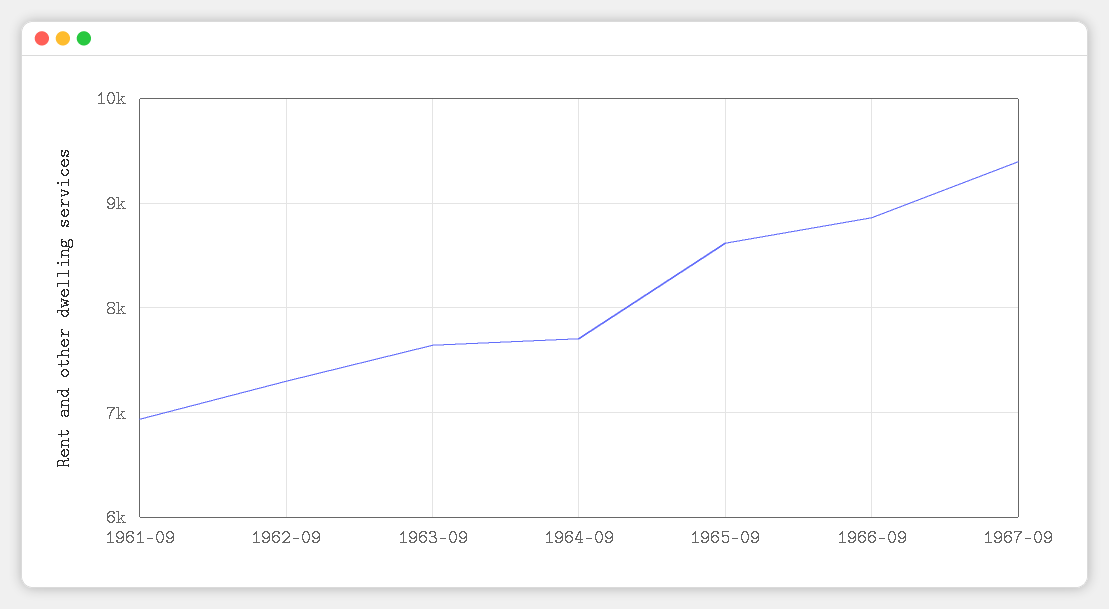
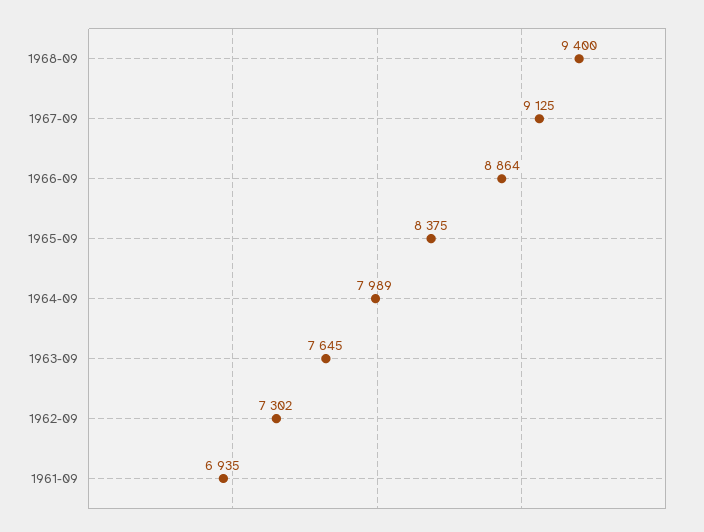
1964-09: 7700 -> 7989
1965-09: 8600 -> 8375
1967-09: 9400 -> 9125
1968-09: none -> 9400

